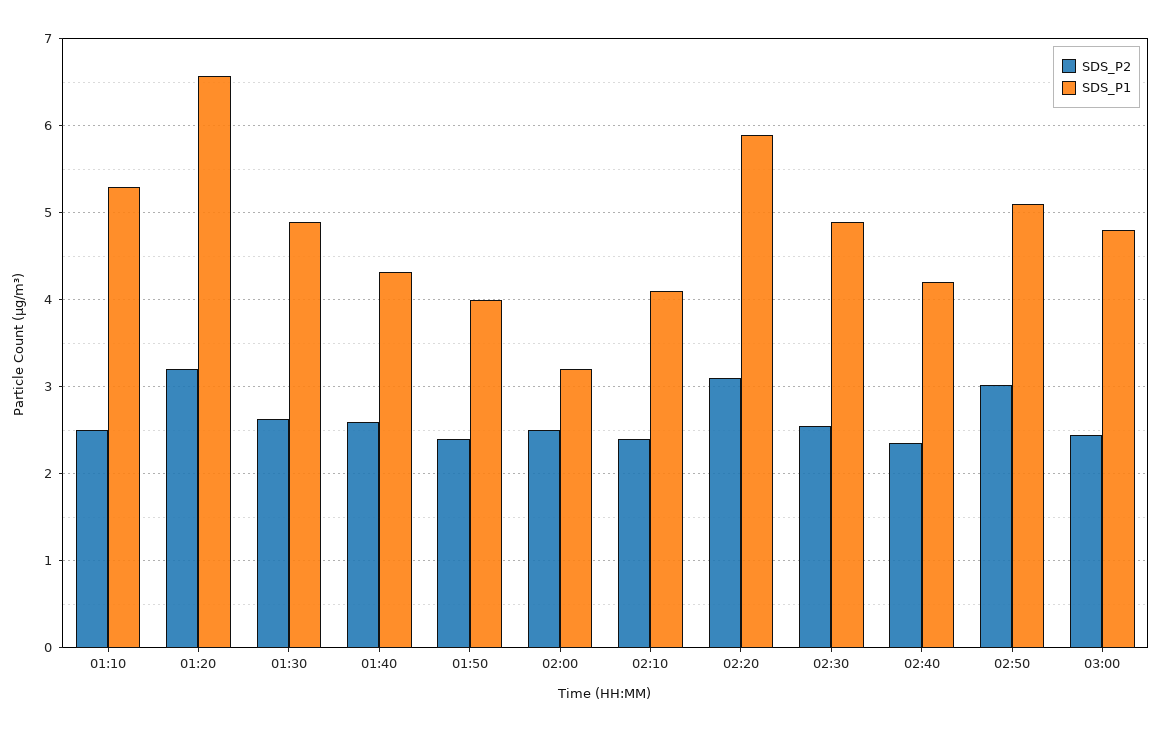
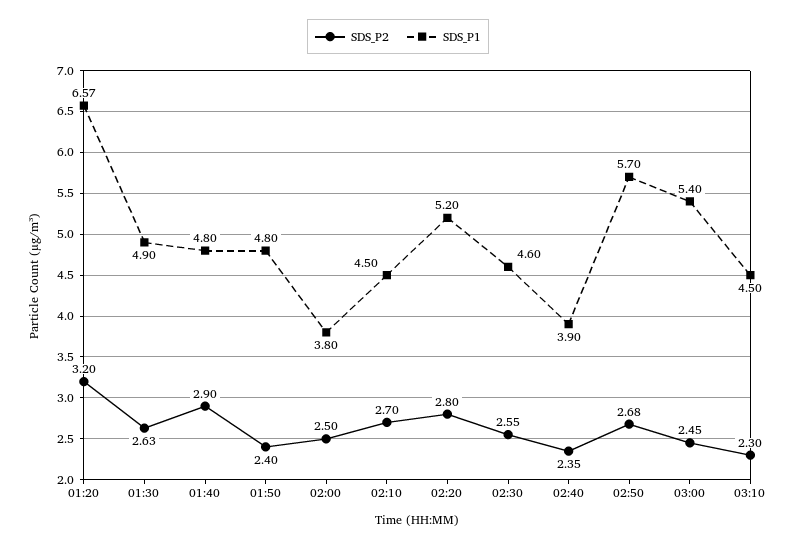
SDS_P2, 01:10: 2.5 -> none
SDS_P1, 01:10: 5.3 -> none
SDS_P2, 01:40: 2.6 -> 2.9
SDS_P1, 01:40: 4.3 -> 4.8
SDS_P1, 01:50: 4 -> 4.8
SDS_P1, 02:00: 3.2 -> 3.8
SDS_P2, 02:10: 2.4 -> 2.7
SDS_P1, 02:10: 4.1 -> 4.5
SDS_P2, 02:20: 3.1 -> 2.8
SDS_P1, 02:20: 5.9 -> 5.2
SDS_P1, 02:30: 4.9 -> 4.6
SDS_P1, 02:40: 4.2 -> 3.9
SDS_P2, 02:50: 3 -> 2.68
SDS_P1, 02:50: 5.1 -> 5.7
SDS_P1, 03:00: 4.8 -> 5.4
SDS_P2, 03:10: none -> 2.3
SDS_P1, 03:10: none -> 4.5

